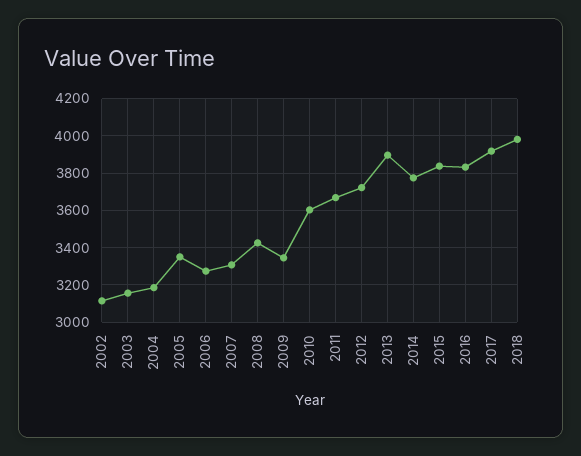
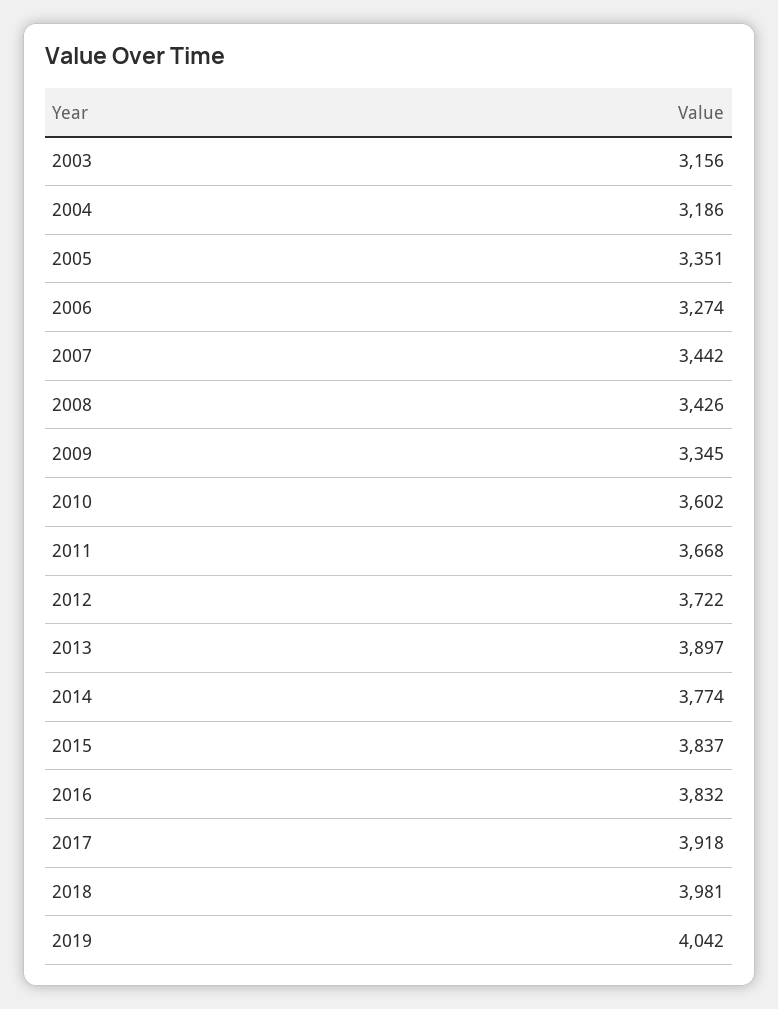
2002: 3100 -> none
2007: 3300 -> 3442
2019: none -> 4042

